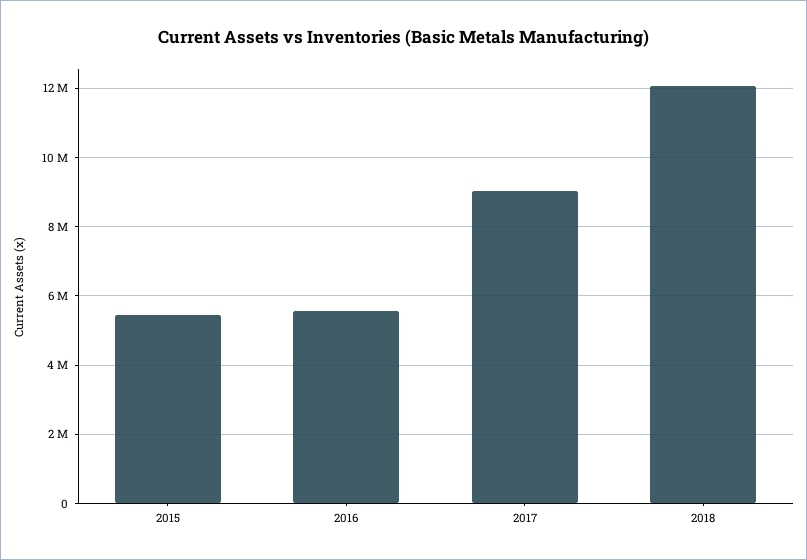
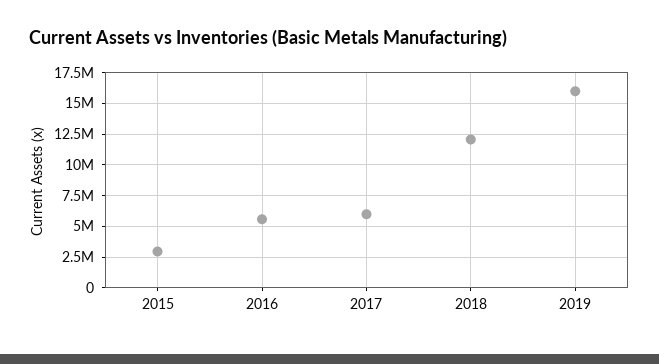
2015: 5400000 -> 3000000
2017: 9000000 -> 6000000
2019: none -> 16000000

